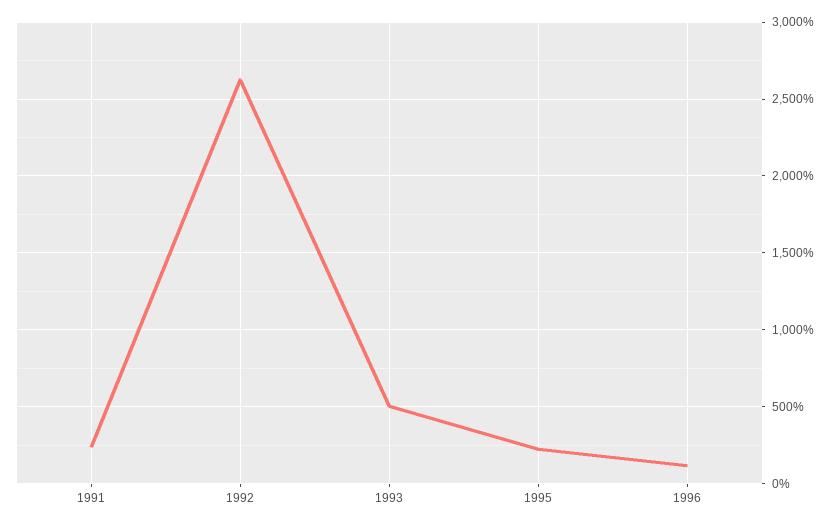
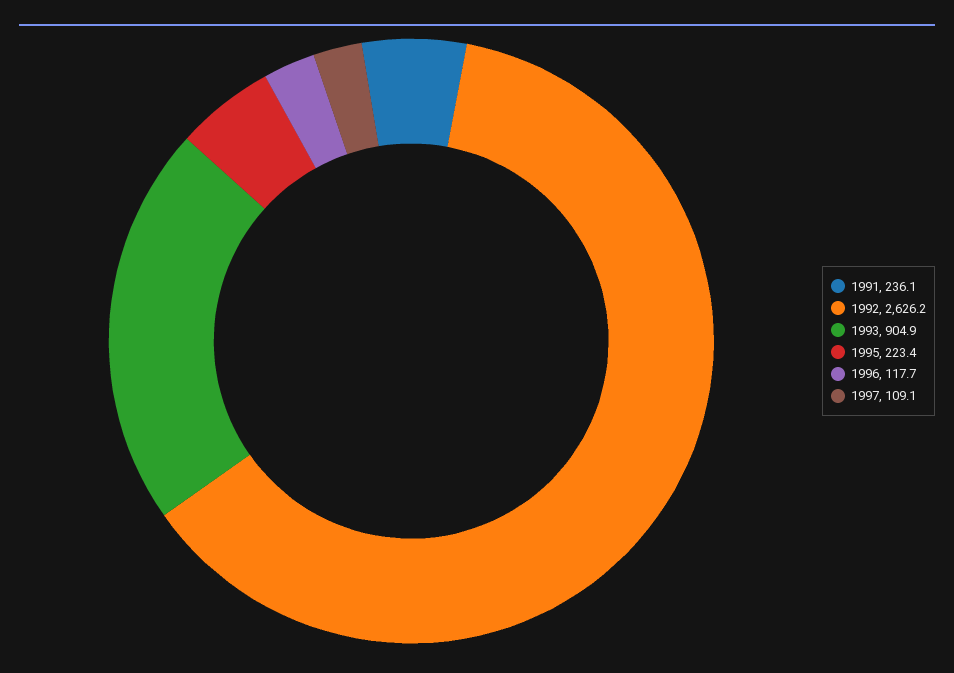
1993: 500 -> 904.9
1997: none -> 109.1

